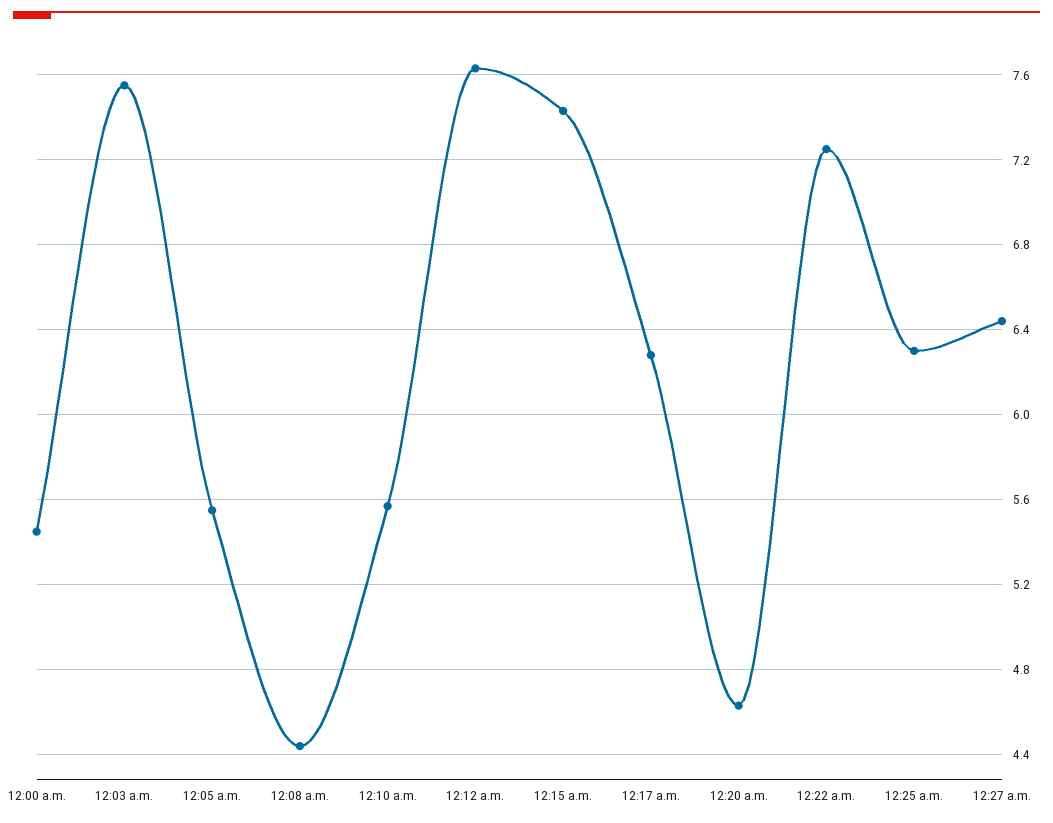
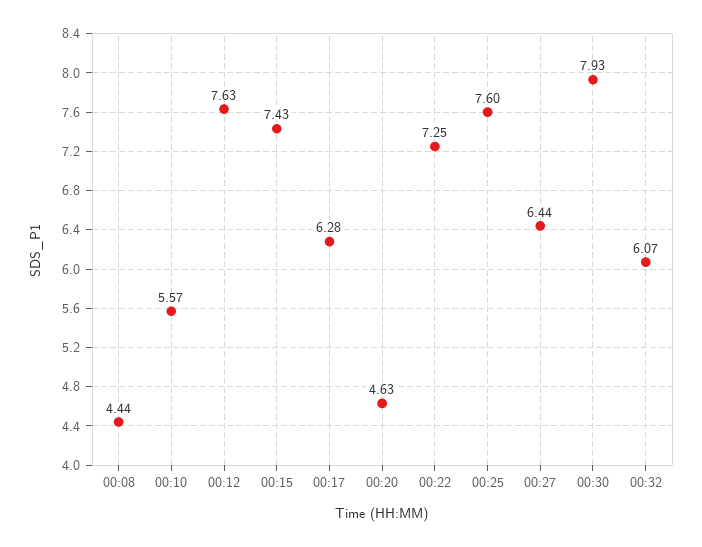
12:00 a.m.: 5.45 -> none
12:03 a.m.: 7.55 -> none
12:05 a.m.: 5.55 -> none
12:25 a.m.: 6.3 -> 7.6
00:30: none -> 7.93
00:32: none -> 6.07

